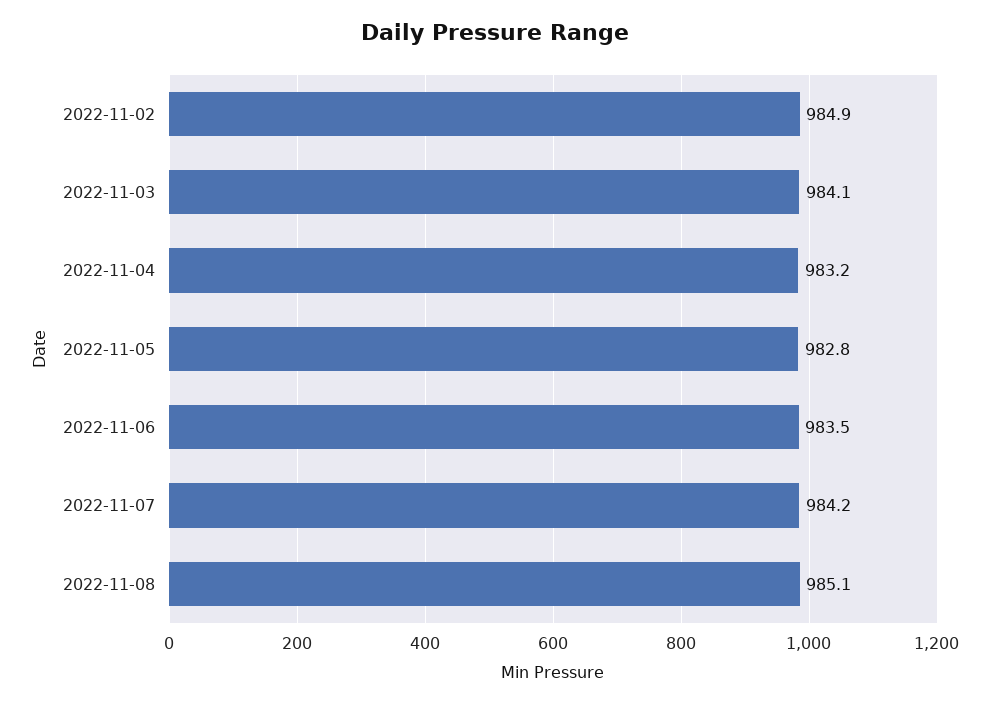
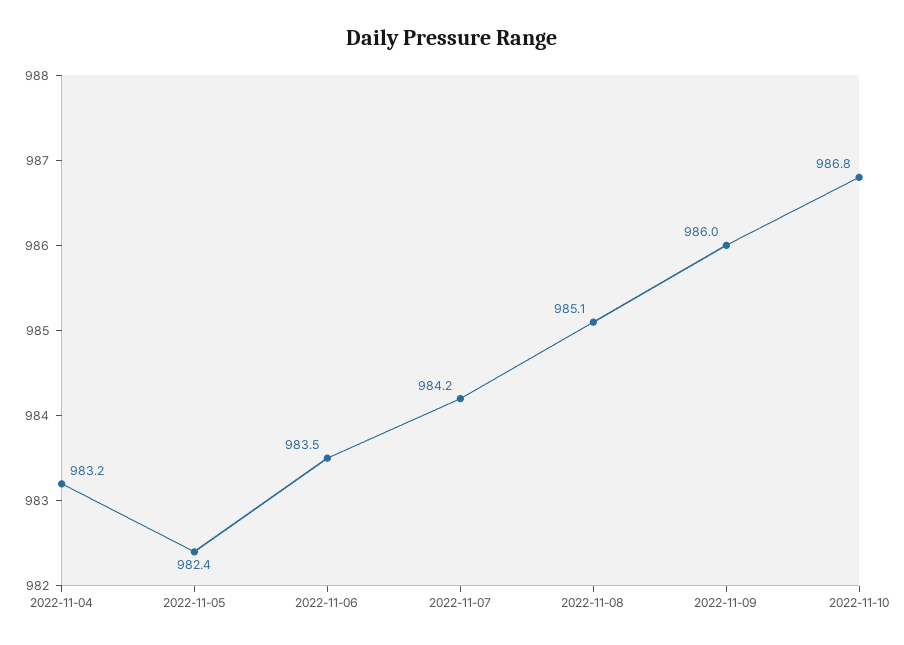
2022-11-02: 984.9 -> none
2022-11-03: 984.1 -> none
2022-11-05: 982.8 -> 982.4
2022-11-09: none -> 986
2022-11-10: none -> 986.8

